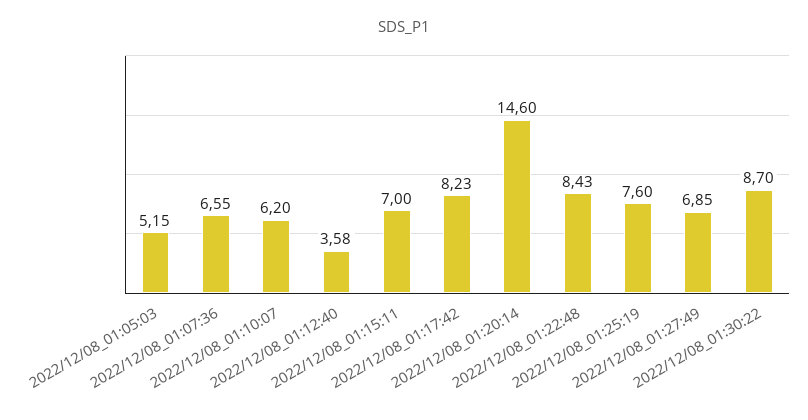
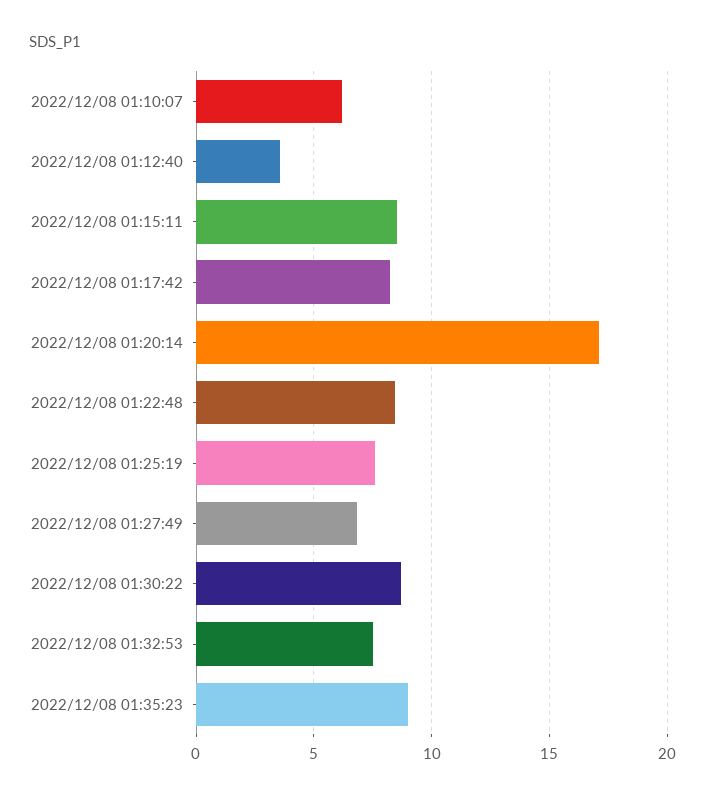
2022/12/08_01:05:03: 5.15 -> none
2022/12/08_01:07:36: 6.55 -> none
2022/12/08_01:15:11: 7 -> 8.5
2022/12/08_01:20:14: 14.6 -> 17
2022/12/08 01:32:53: none -> 7.5
2022/12/08 01:35:23: none -> 9

